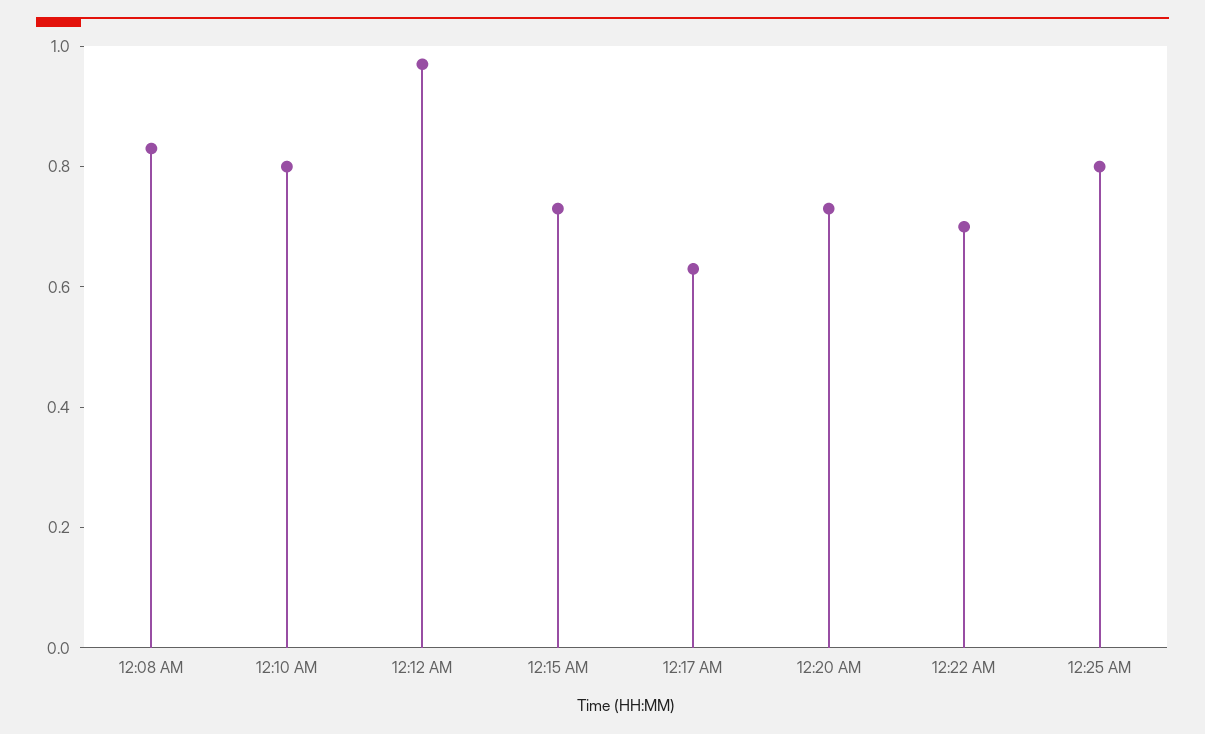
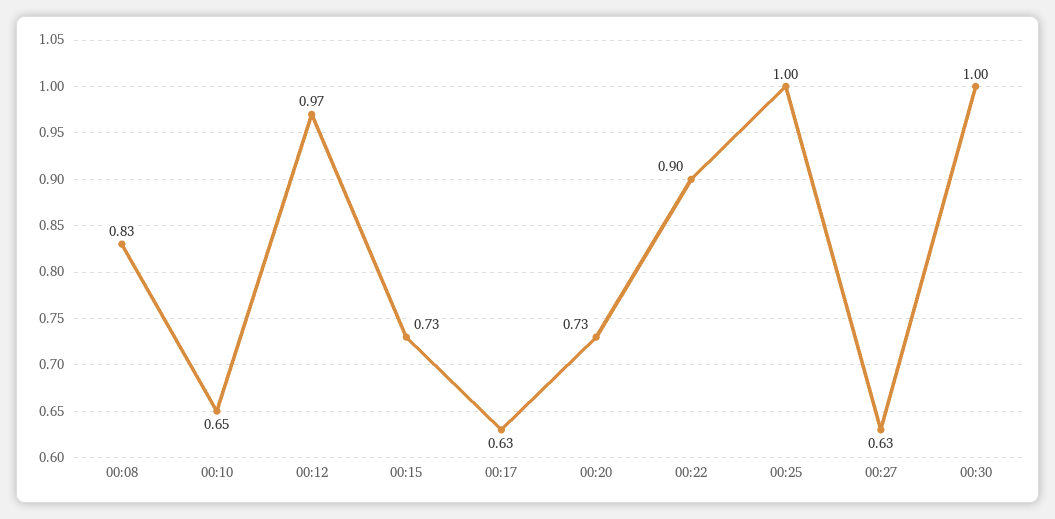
12:10 AM: 0.8 -> 0.65
12:22 AM: 0.7 -> 0.9
12:25 AM: 0.8 -> 1
00:27: none -> 0.63
00:30: none -> 1

